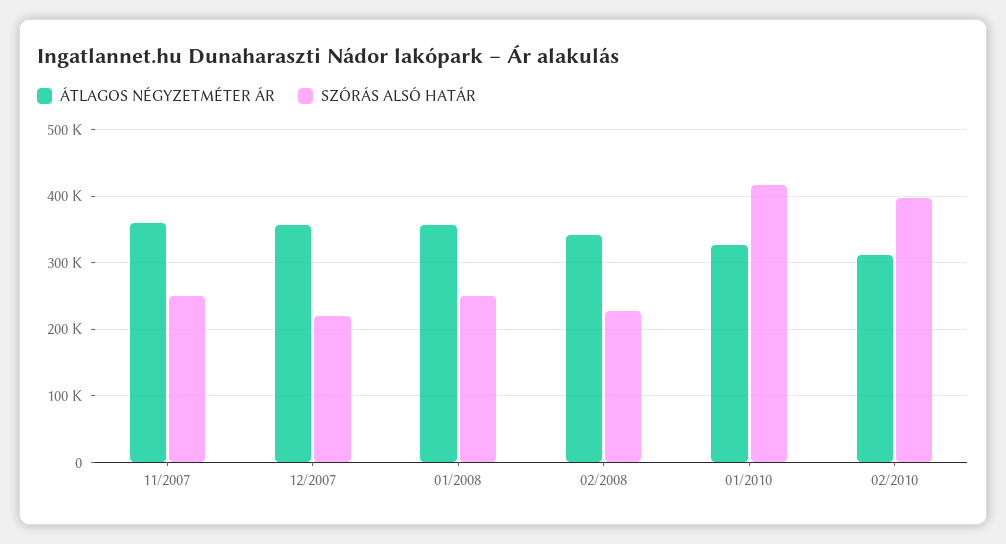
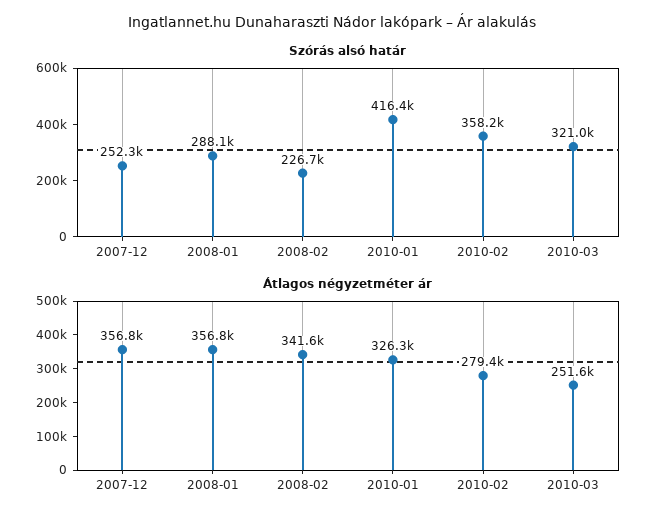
ÁTLAGOS NÉGYZETMÉTER ÁR, 11/2007: 360000 -> none
SZÓRÁS ALSÓ HATÁR, 11/2007: 250000 -> none
SZÓRÁS ALSÓ HATÁR, 12/2007: 220000 -> 252300
SZÓRÁS ALSÓ HATÁR, 01/2008: 250000 -> 288100
ÁTLAGOS NÉGYZETMÉTER ÁR, 02/2010: 310000 -> 279400
SZÓRÁS ALSÓ HATÁR, 02/2010: 400000 -> 358200
SZÓRÁS ALSÓ HATÁR, 2010-03: none -> 321000
ÁTLAGOS NÉGYZETMÉTER ÁR, 2010-03: none -> 251600

